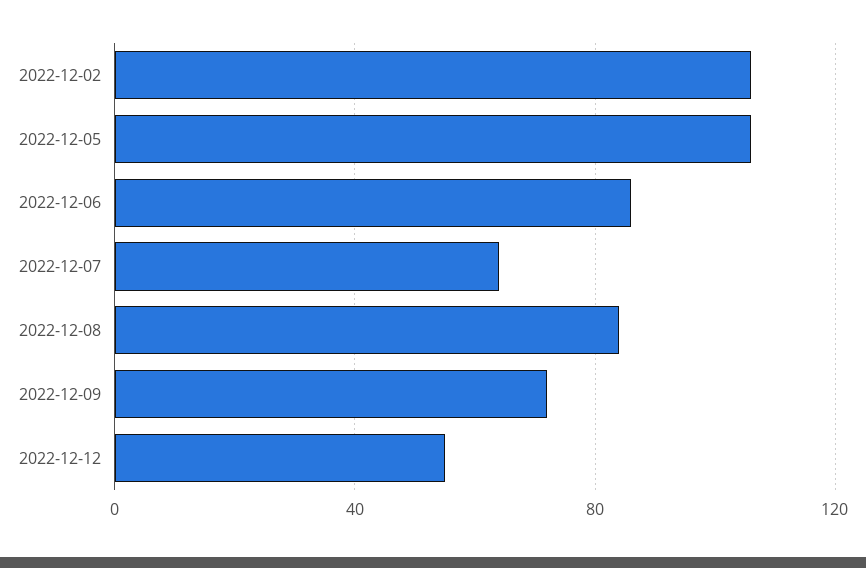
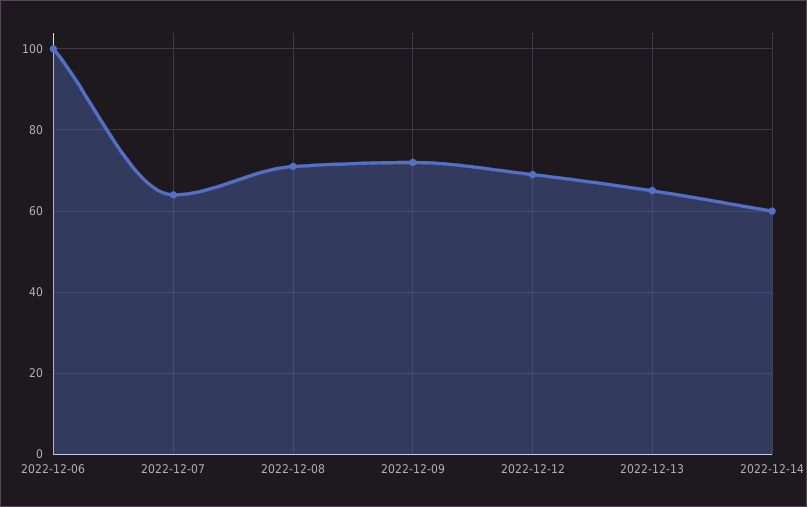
2022-12-02: 105 -> none
2022-12-05: 105 -> none
2022-12-06: 85 -> 100
2022-12-08: 85 -> 70
2022-12-12: 55 -> 70
2022-12-13: none -> 65
2022-12-14: none -> 60

